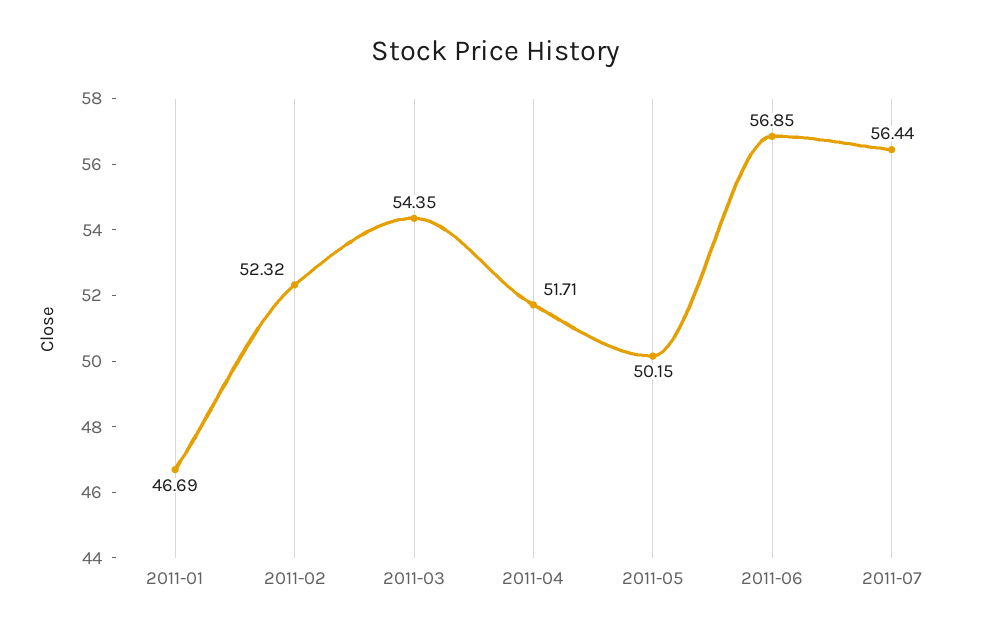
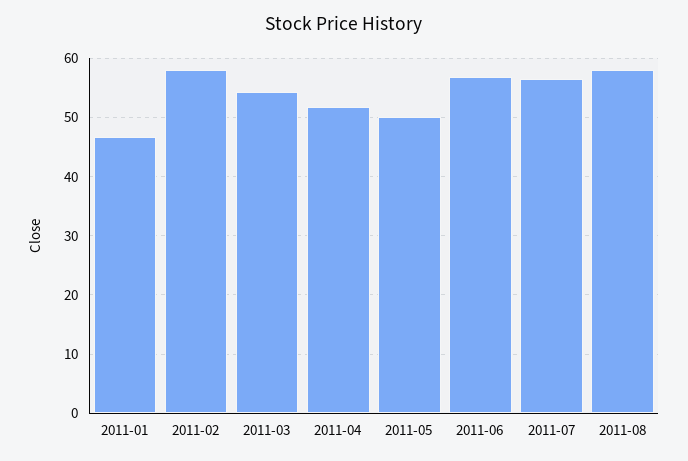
2011-02: 52.32 -> 58
2011-08: none -> 58

